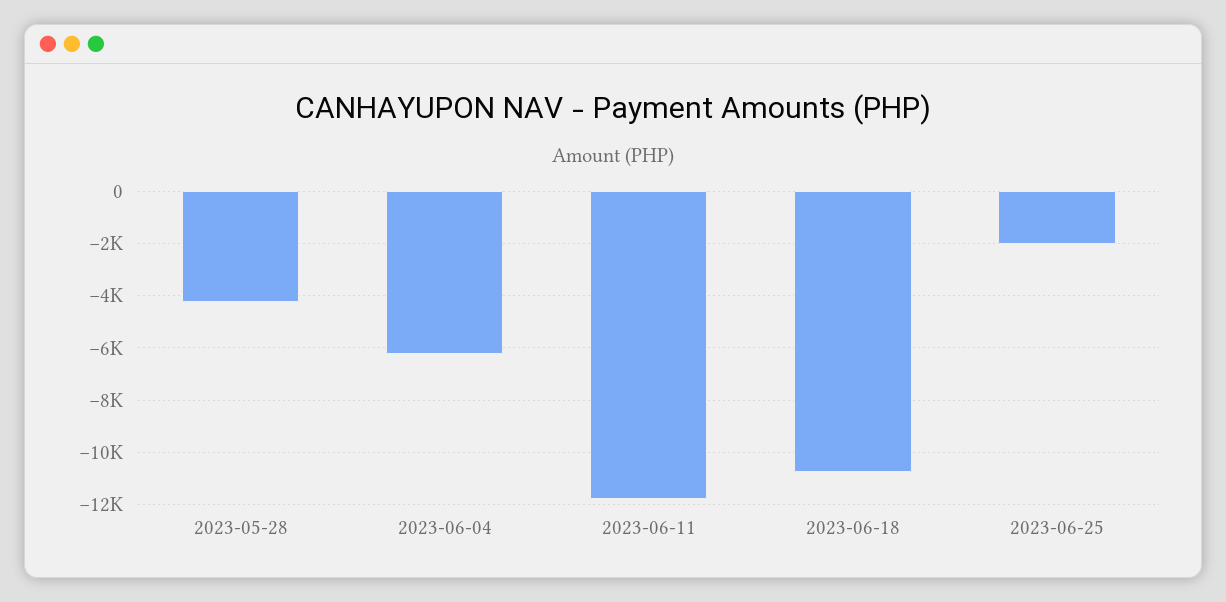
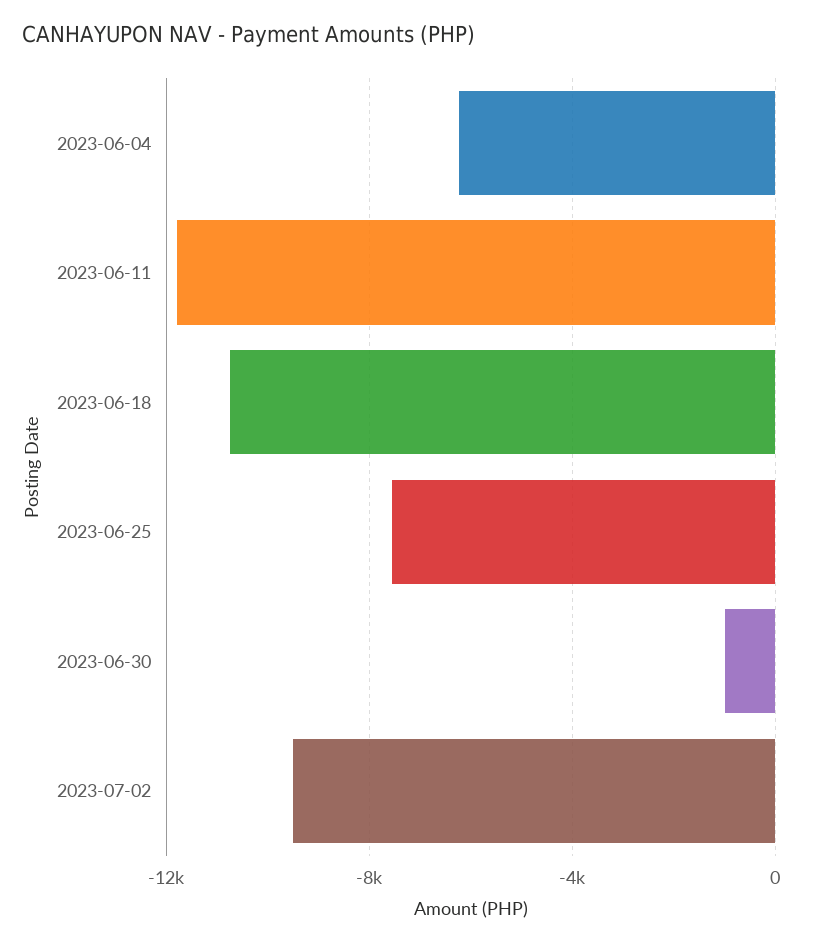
2023-05-28: -4250 -> none
2023-06-25: -2000 -> -7500
2023-06-30: none -> -1000
2023-07-02: none -> -9500

